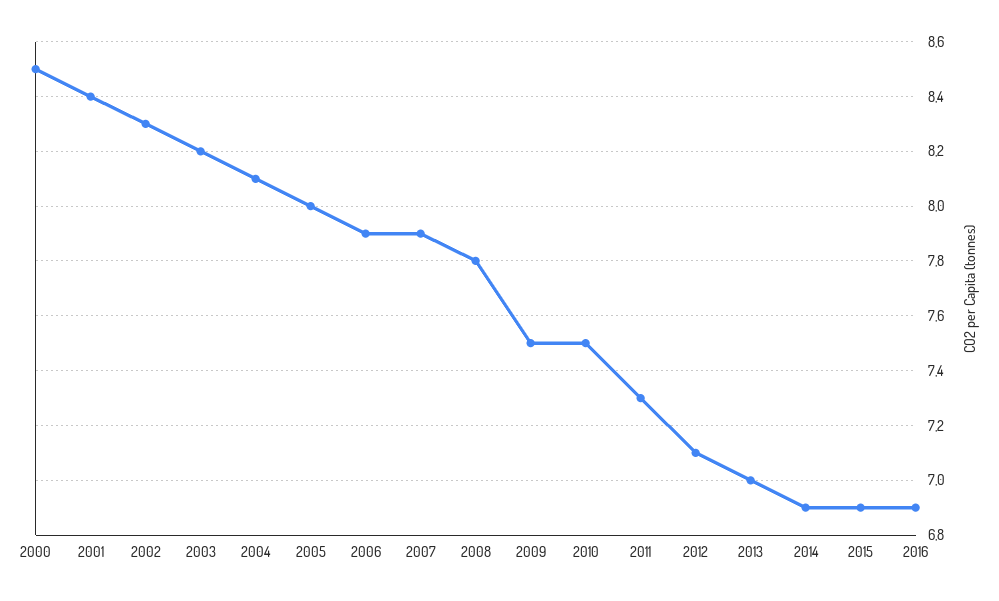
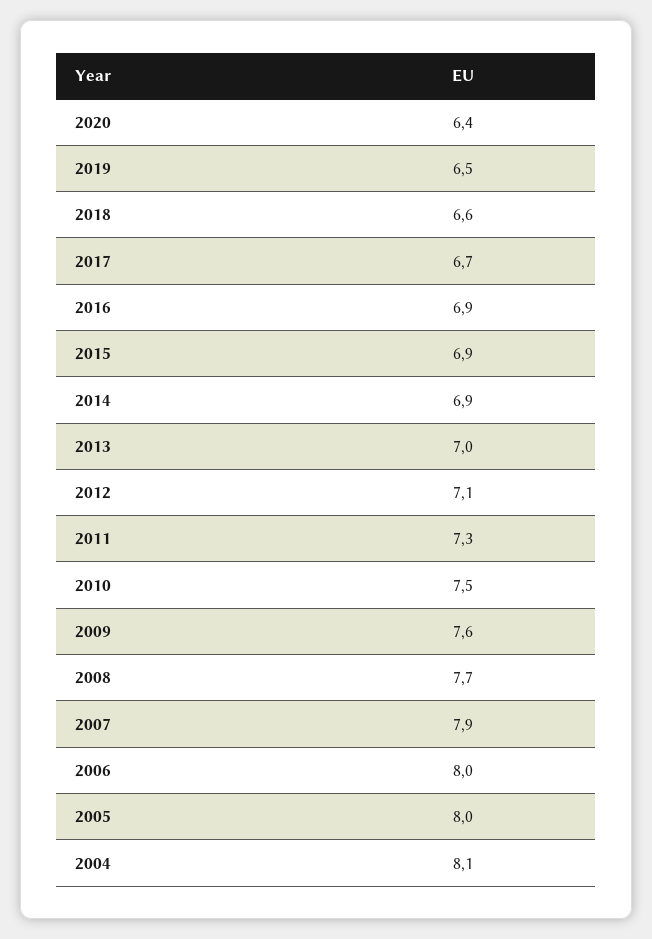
2000: 8.5 -> none
2001: 8.4 -> none
2002: 8.3 -> none
2003: 8.2 -> none
2006: 7.9 -> 8
2008: 7.8 -> 7.7
2009: 7.5 -> 7.6
2020: none -> 6.4
2019: none -> 6.5
2018: none -> 6.6
2017: none -> 6.7

